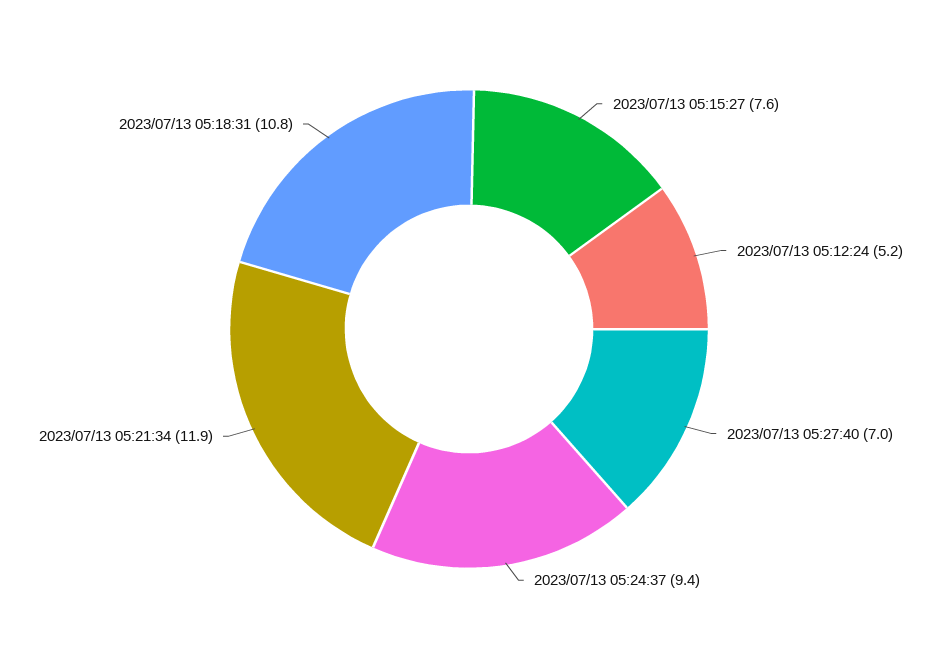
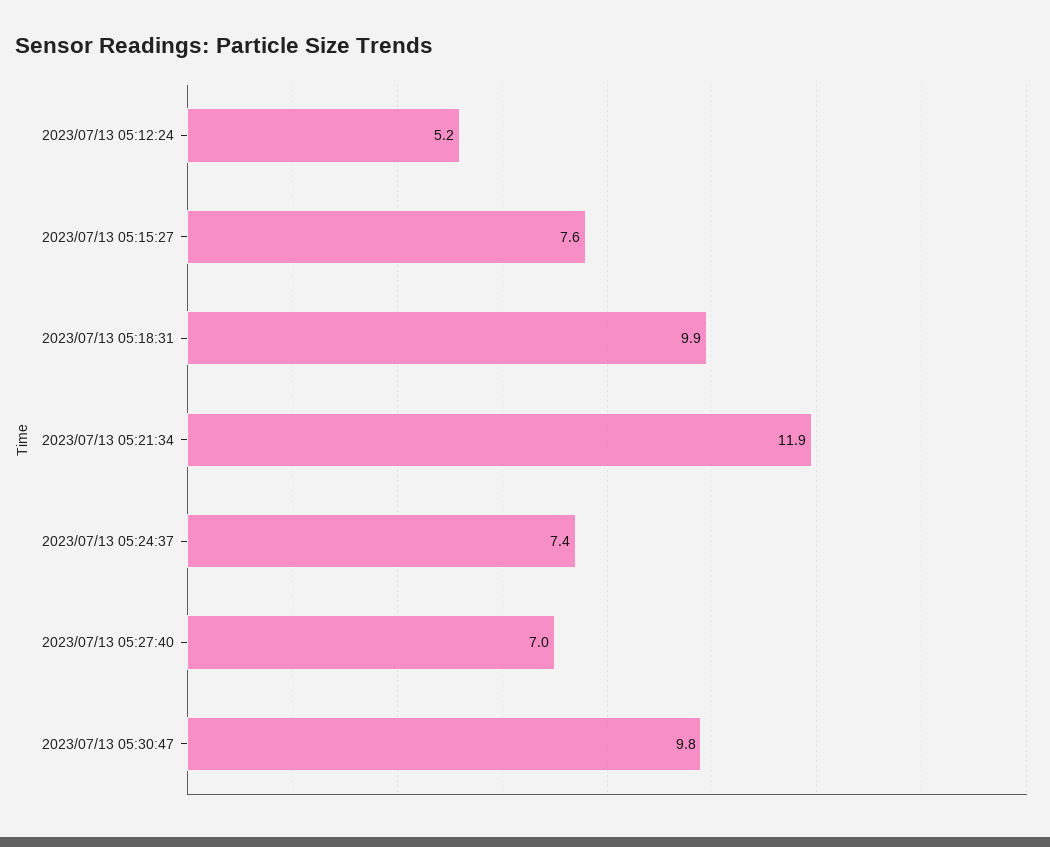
2023/07/13 05:24:37: 9.4 -> 7.4
2023/07/13 05:18:31: 10.8 -> 9.9
2023/07/13 05:30:47: none -> 9.8

